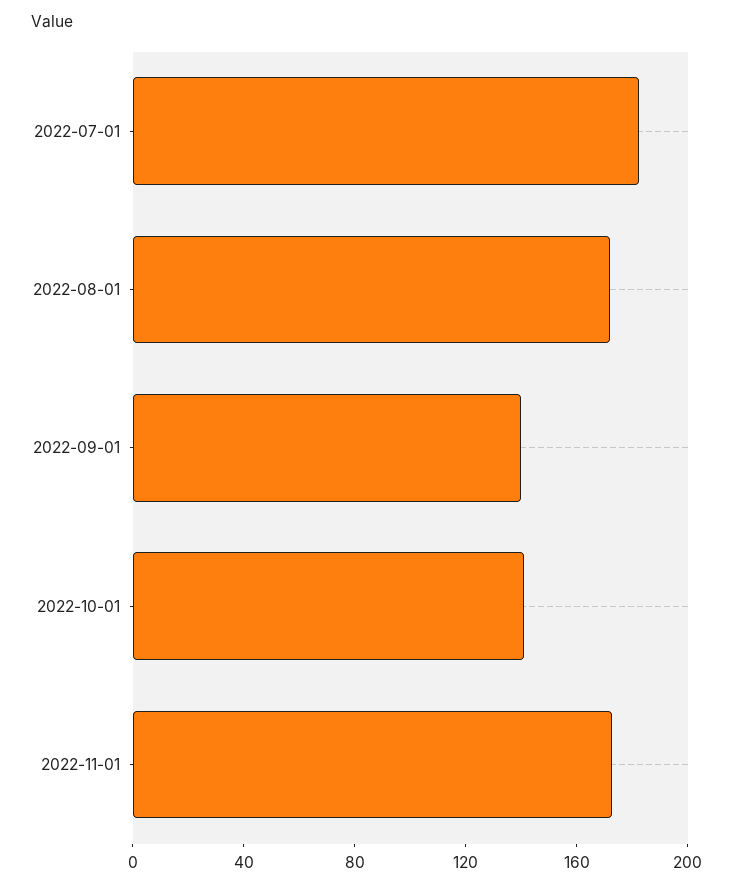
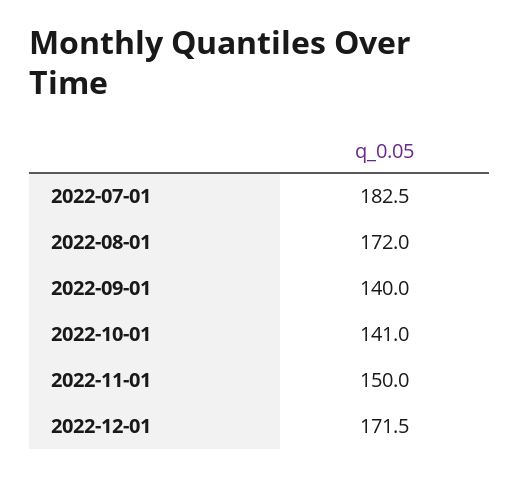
2022-11-01: 170 -> 150
2022-12-01: none -> 171.5

